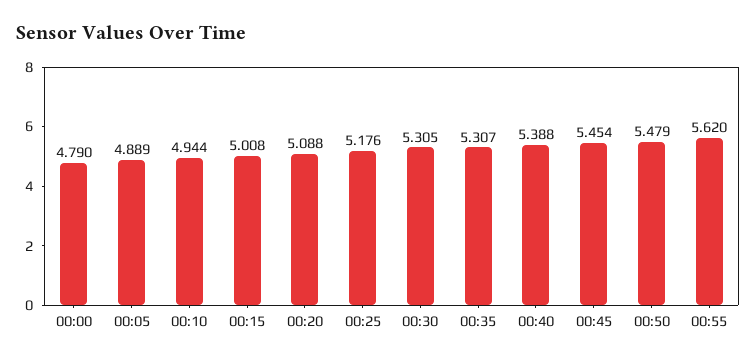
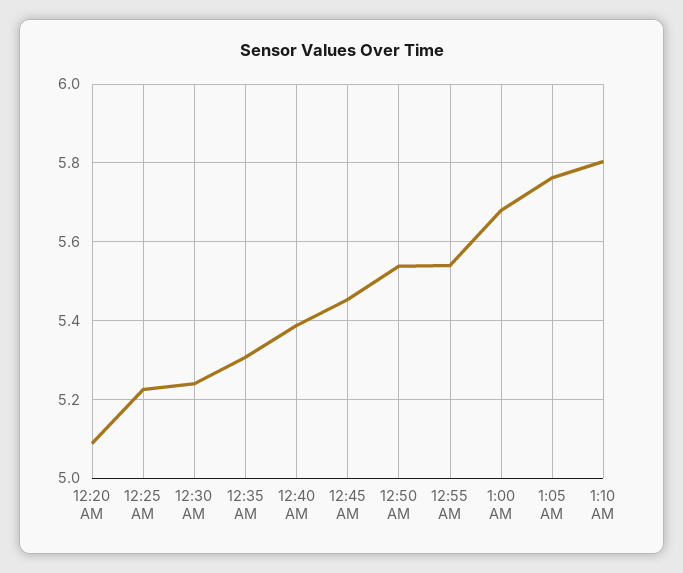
00:00: 4.79 -> none
00:05: 4.889 -> none
00:10: 4.944 -> none
00:15: 5.008 -> none
00:25: 5.176 -> 5.22
00:30: 5.305 -> 5.24
00:50: 5.479 -> 5.54
00:55: 5.62 -> 5.54
1:00 AM: none -> 5.68
1:05 AM: none -> 5.76
1:10 AM: none -> 5.8

